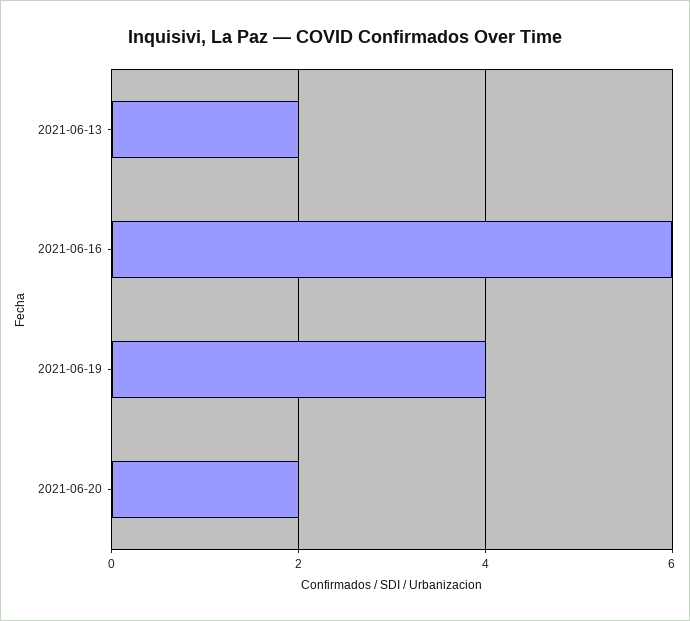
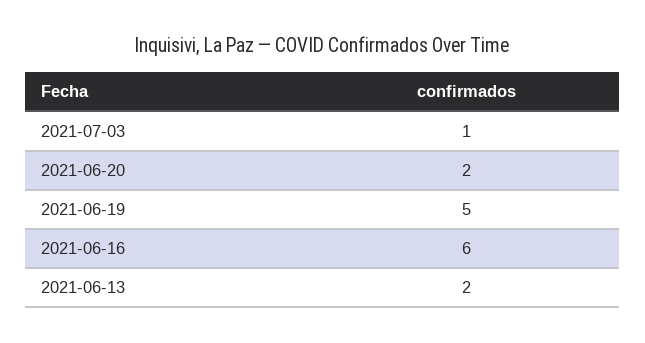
2021-06-19: 4 -> 5
2021-07-03: none -> 1

